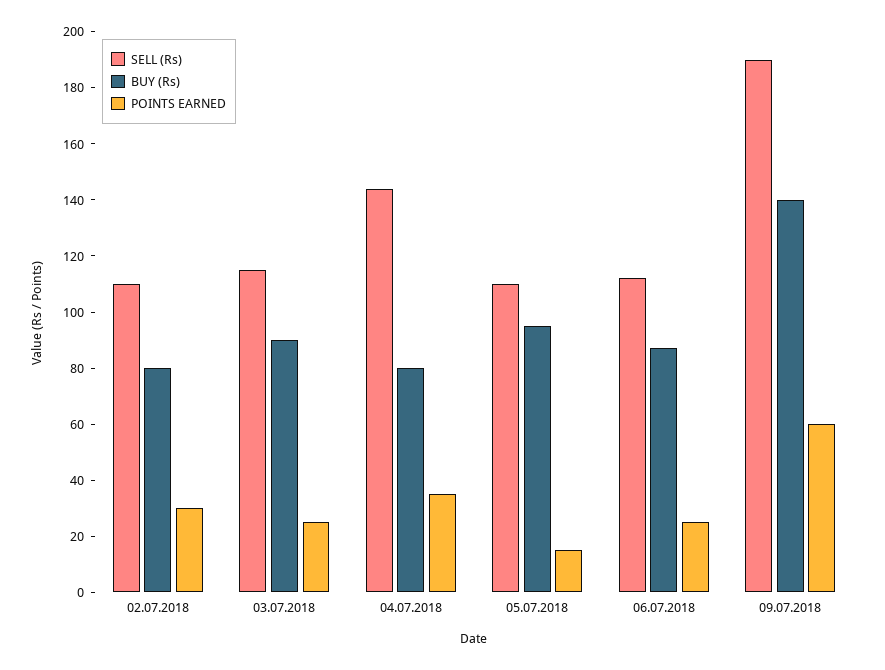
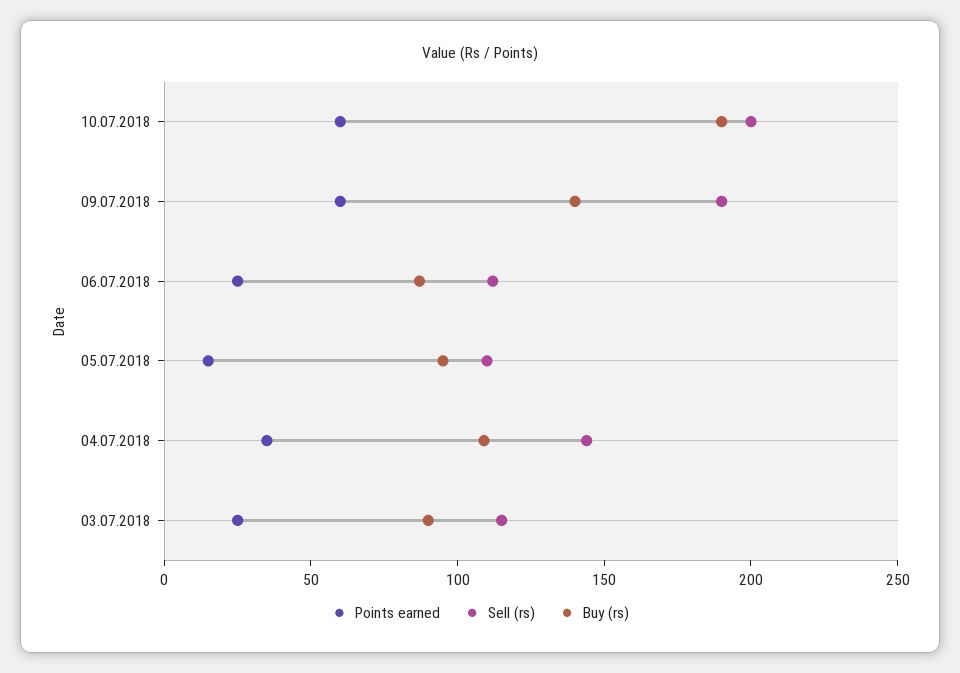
SELL (Rs), 02.07.2018: 110 -> none
BUY (Rs), 02.07.2018: 80 -> none
POINTS EARNED, 02.07.2018: 30 -> none
BUY (Rs), 04.07.2018: 80 -> 110
POINTS EARNED, 10.07.2018: none -> 60
SELL (Rs), 10.07.2018: none -> 200
BUY (Rs), 10.07.2018: none -> 190

